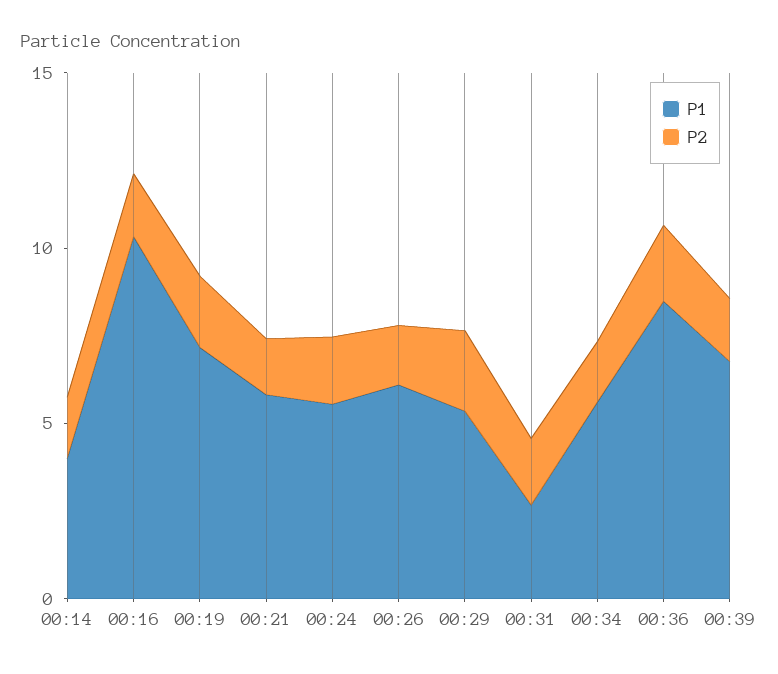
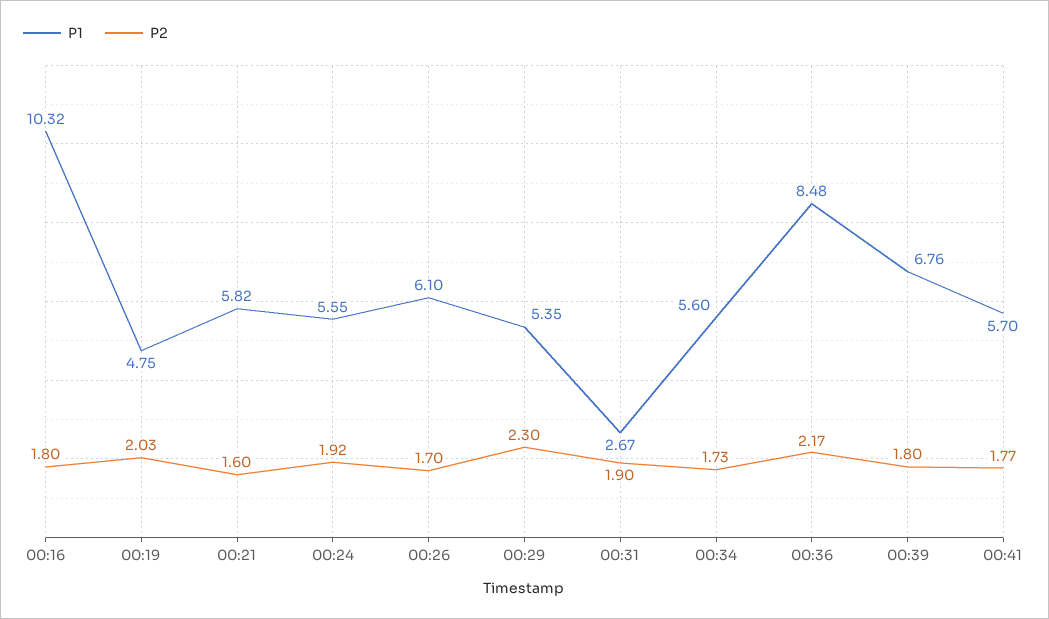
P1, 00:14: 4 -> none
P2, 00:14: 2 -> none
P1, 00:19: 7 -> 4.75
P1, 00:41: none -> 5.7
P2, 00:41: none -> 1.77

